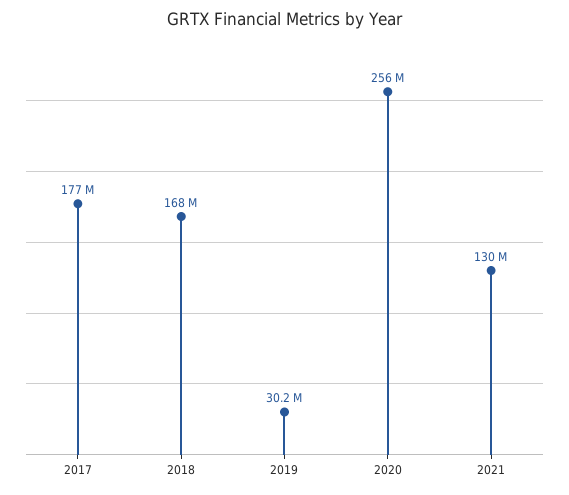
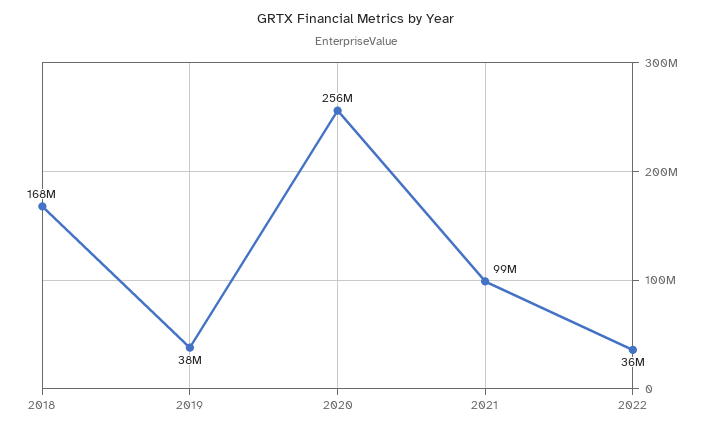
2017: 177000000 -> none
2019: 30200000 -> 38000000
2021: 130000000 -> 99000000
2022: none -> 36000000

